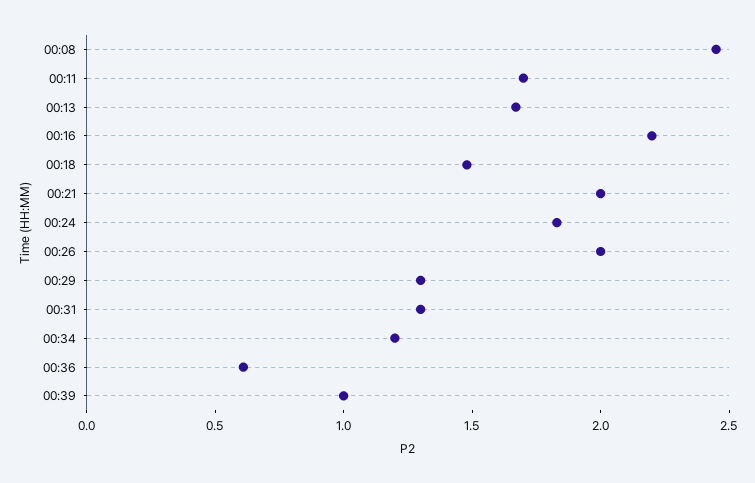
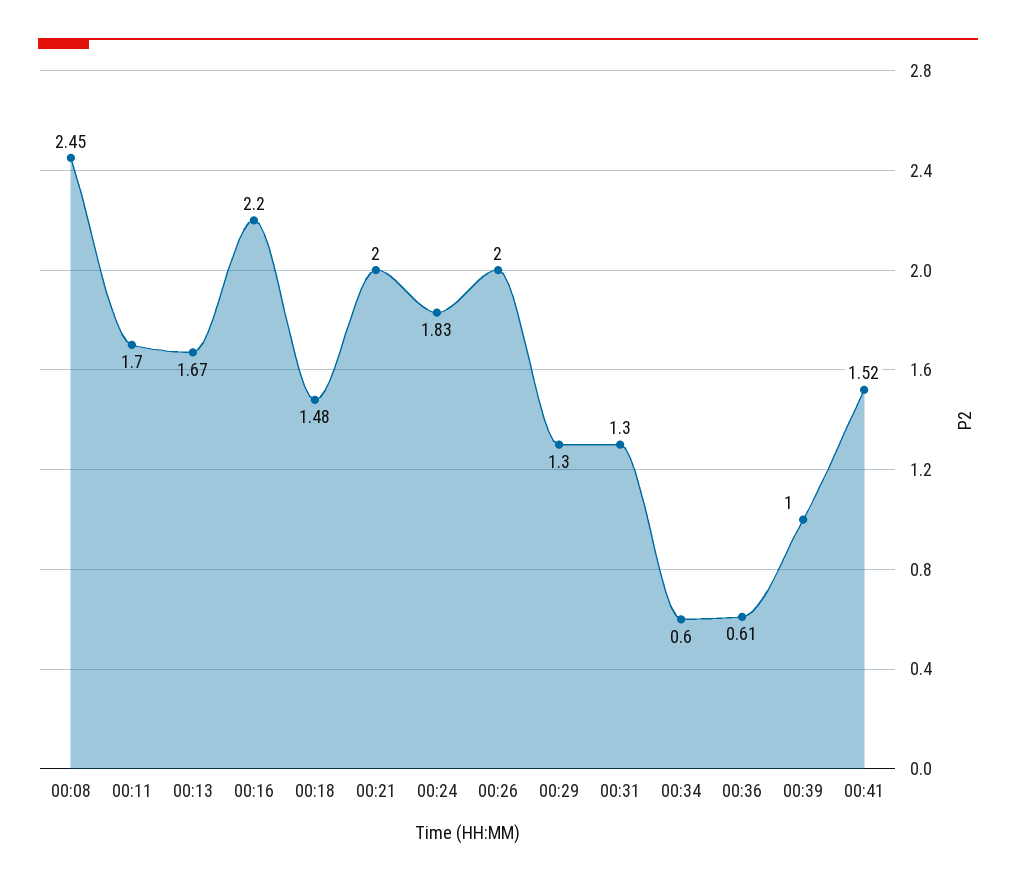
00:34: 1.2 -> 0.6
00:41: none -> 1.52

